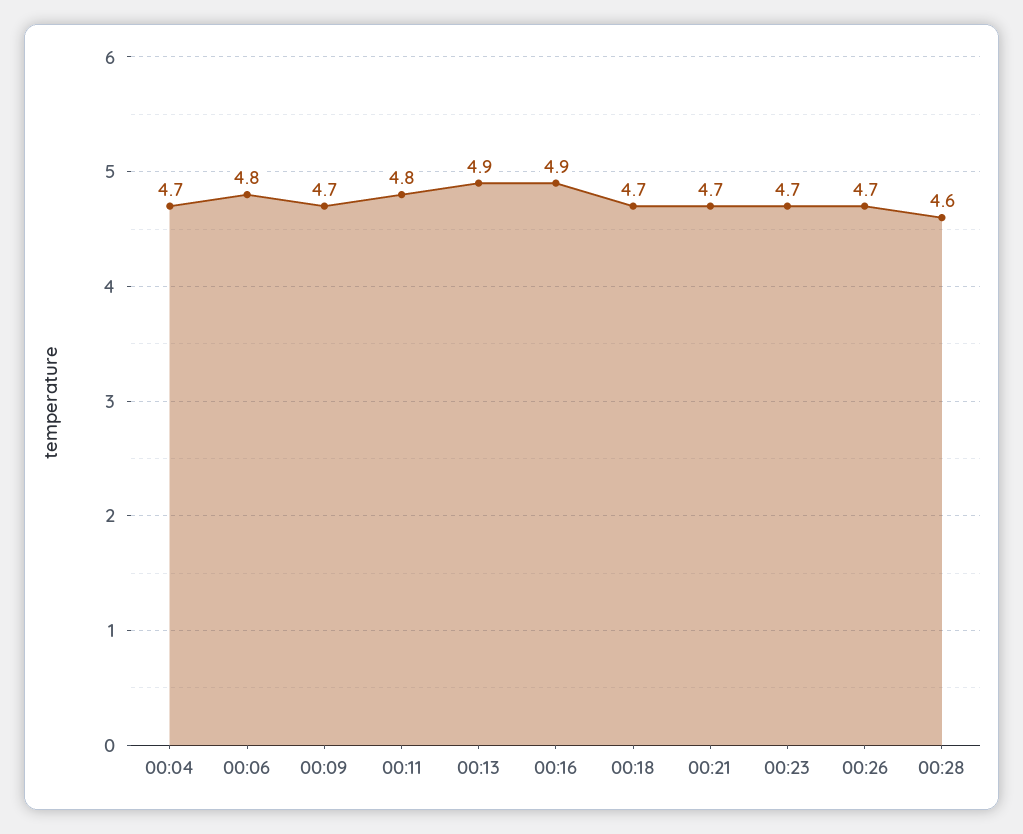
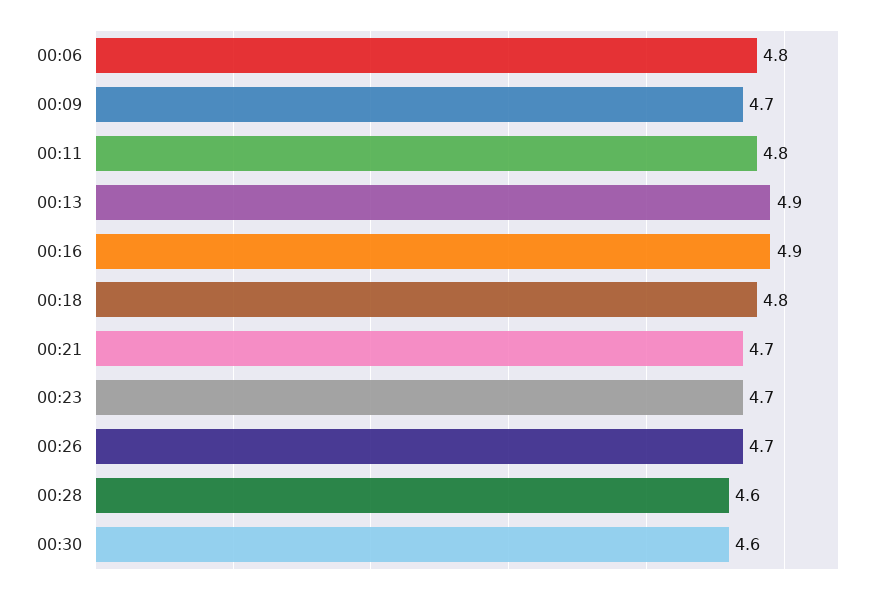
00:04: 4.7 -> none
00:18: 4.7 -> 4.8
00:30: none -> 4.6

